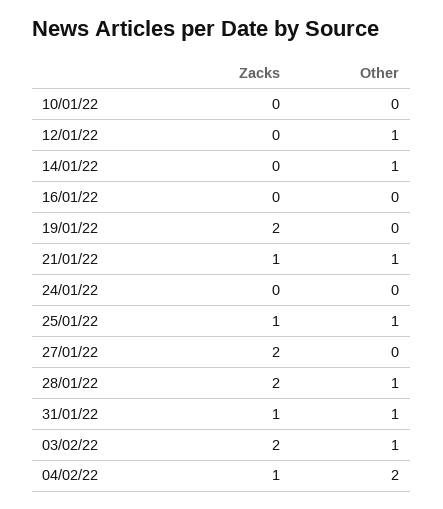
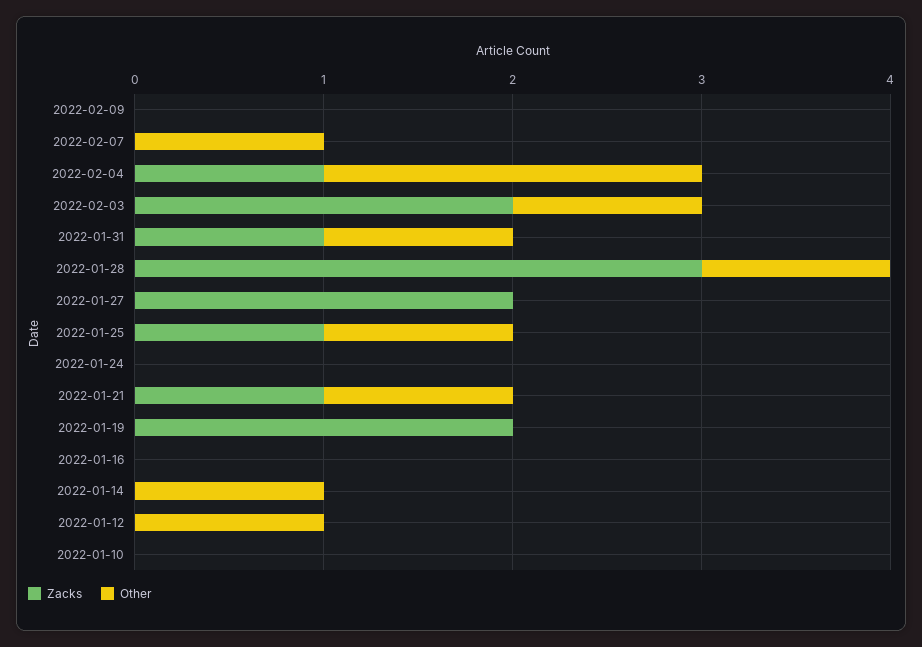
Zacks, 28/01/22: 2 -> 3
Zacks, 2022-02-09: none -> 0
Other, 2022-02-09: none -> 0
Zacks, 2022-02-07: none -> 0
Other, 2022-02-07: none -> 1

